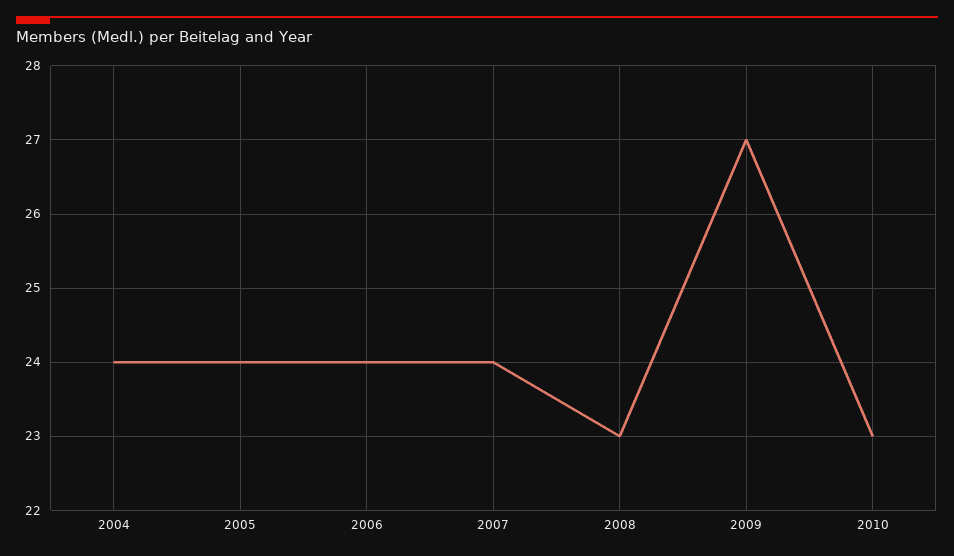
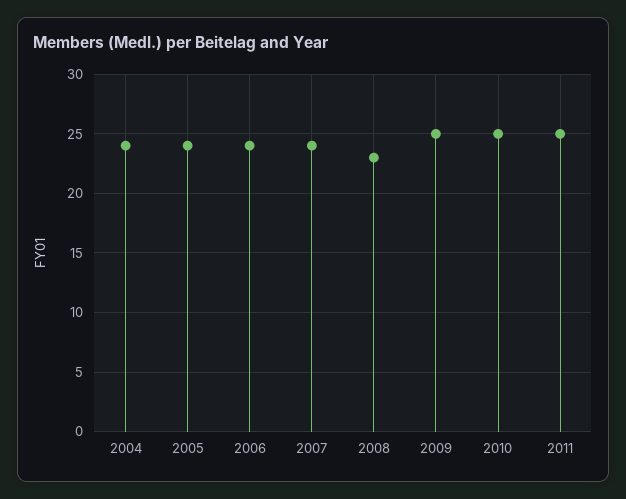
2009: 27 -> 25
2010: 23 -> 25
2011: none -> 25

